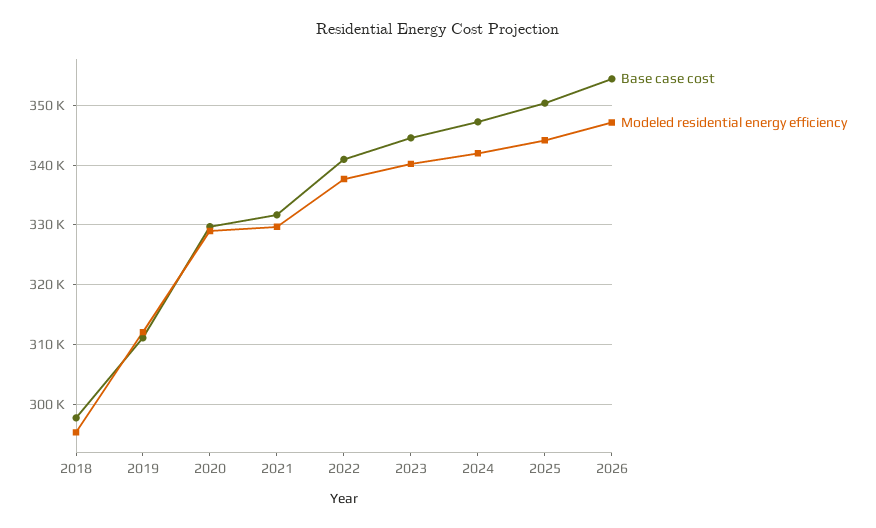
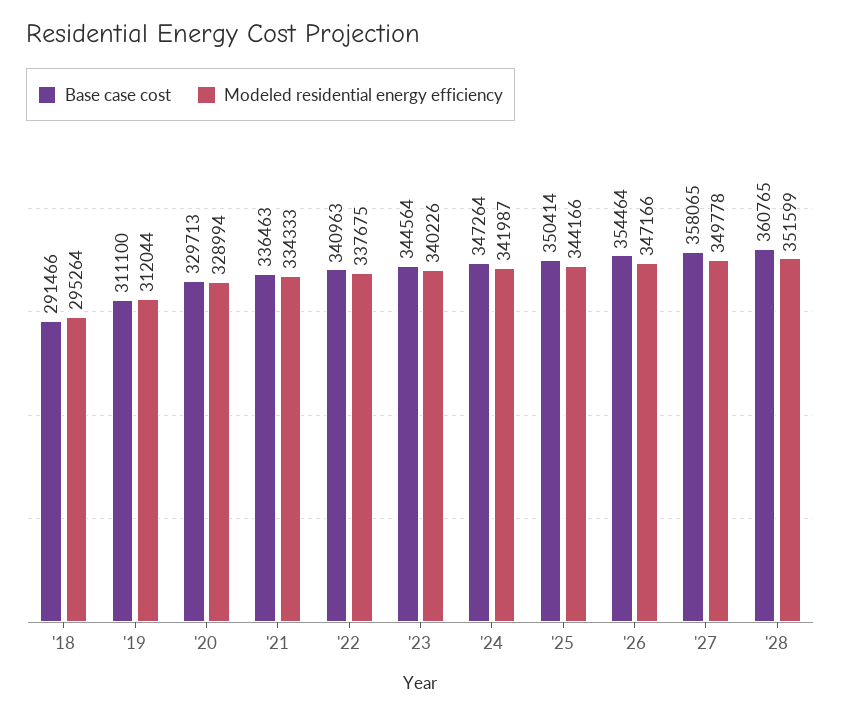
Base case cost, 2018: 298000 -> 291466
Base case cost, 2021: 332000 -> 336463
Modeled residential energy efficiency, 2021: 330000 -> 334333
Base case cost, '27: none -> 358065
Modeled residential energy efficiency, '27: none -> 349778
Base case cost, '28: none -> 360765
Modeled residential energy efficiency, '28: none -> 351599

